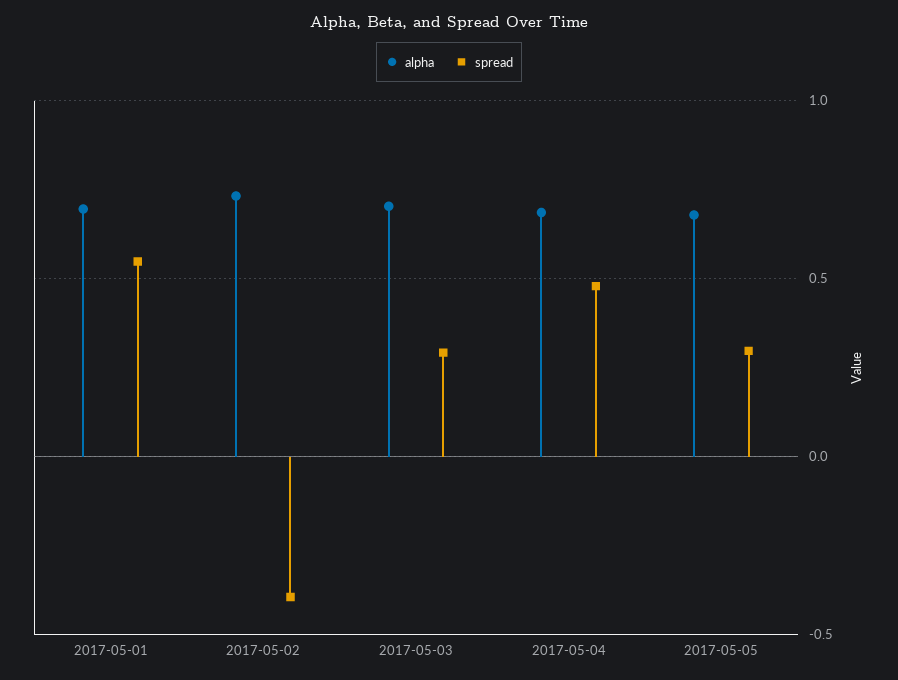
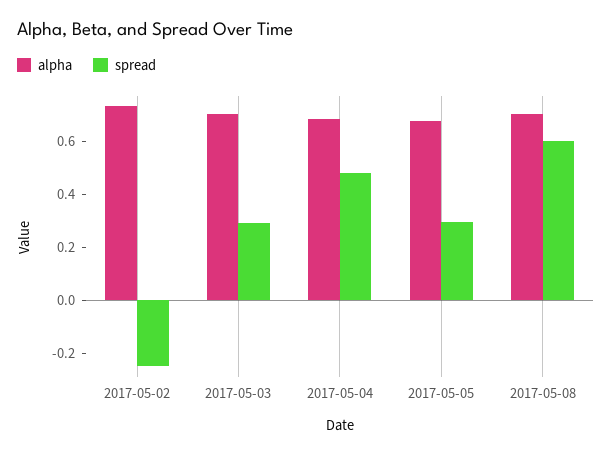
alpha, 2017-05-01: 0.7 -> none
spread, 2017-05-01: 0.55 -> none
spread, 2017-05-02: -0.4 -> -0.25
alpha, 2017-05-08: none -> 0.7
spread, 2017-05-08: none -> 0.6

